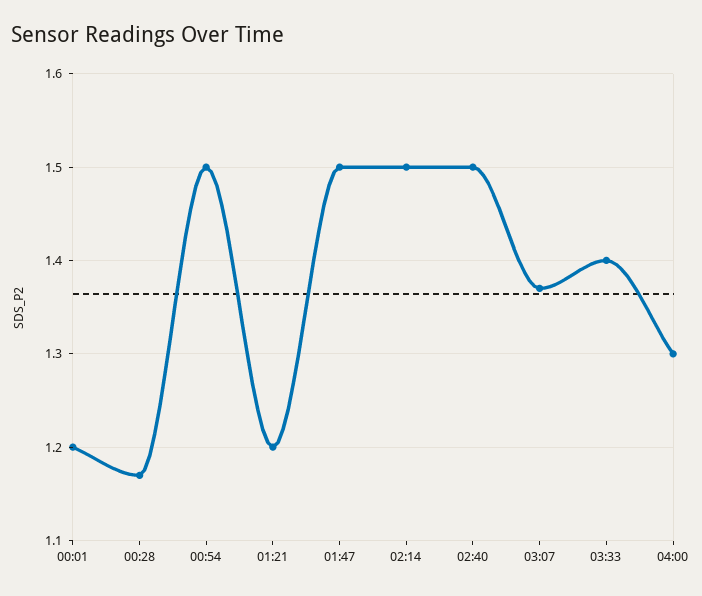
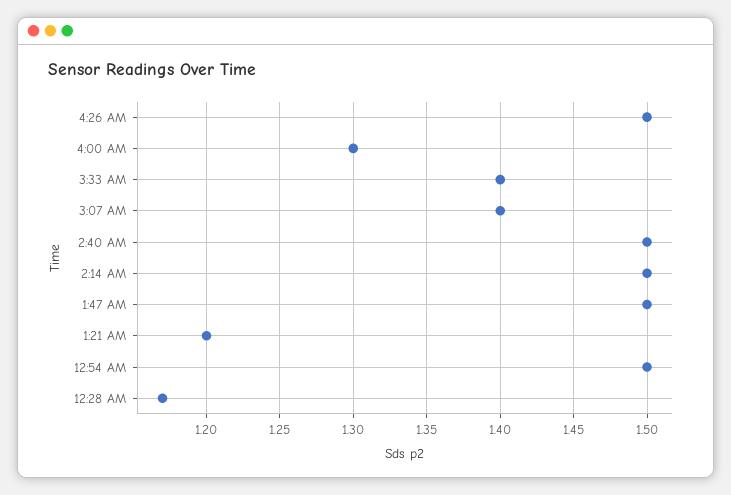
00:01: 1.2 -> none
03:07: 1.37 -> 1.4
4:26 AM: none -> 1.5

